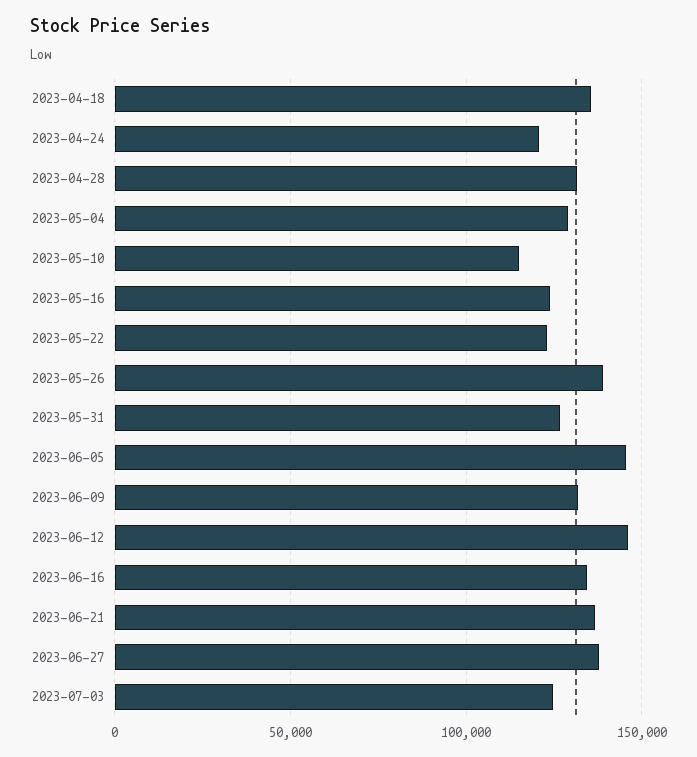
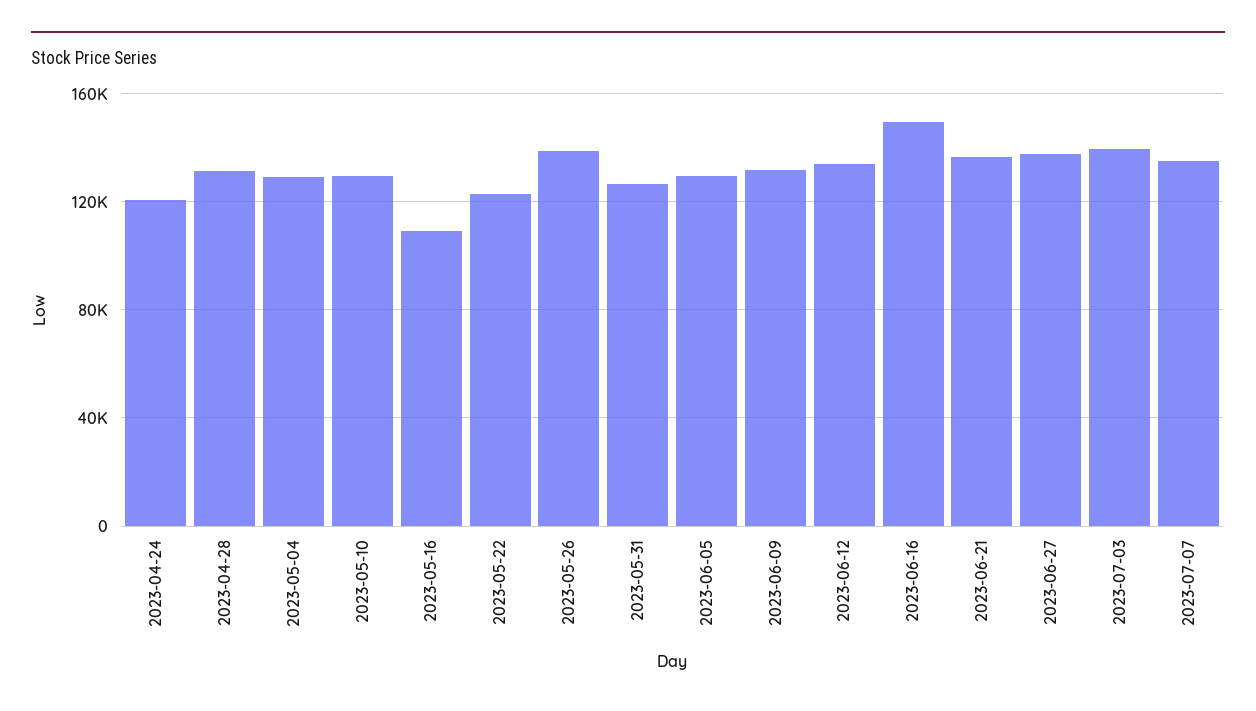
2023-04-18: 135000 -> none
2023-05-10: 115000 -> 130000
2023-05-16: 125000 -> 110000
2023-06-05: 145000 -> 130000
2023-06-12: 145000 -> 135000
2023-06-16: 135000 -> 150000
2023-07-03: 125000 -> 140000
2023-07-07: none -> 135000

